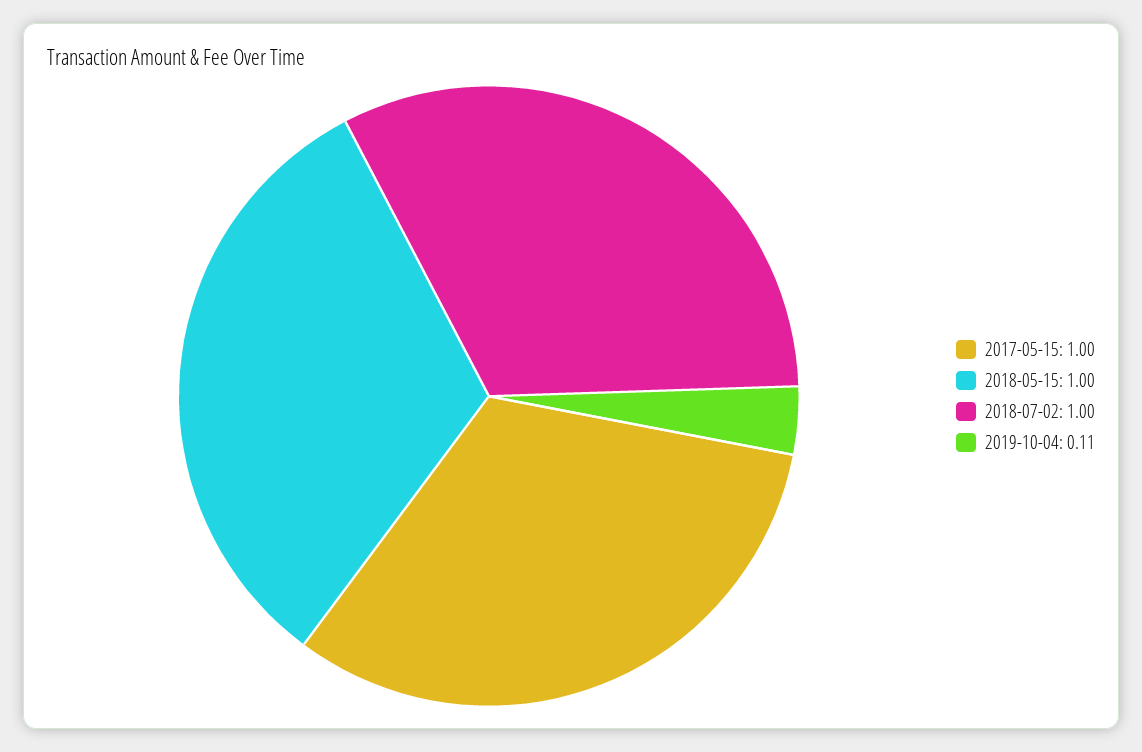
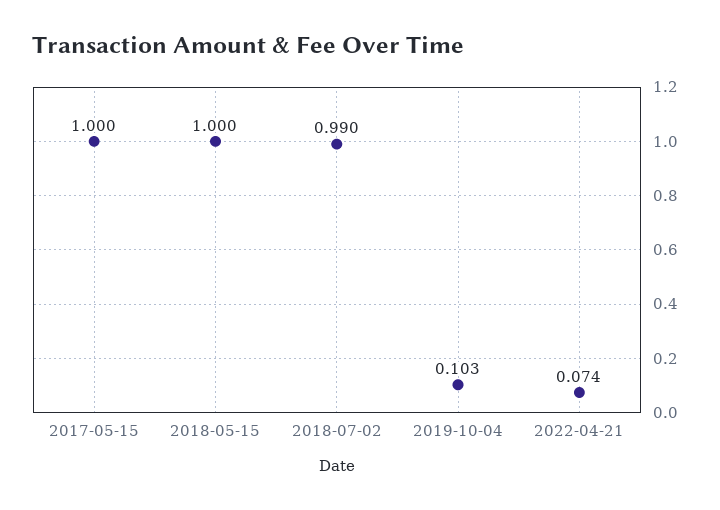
2018-07-02: 1 -> 0.99
2019-10-04: 0.11 -> 0.103
2022-04-21: none -> 0.074

